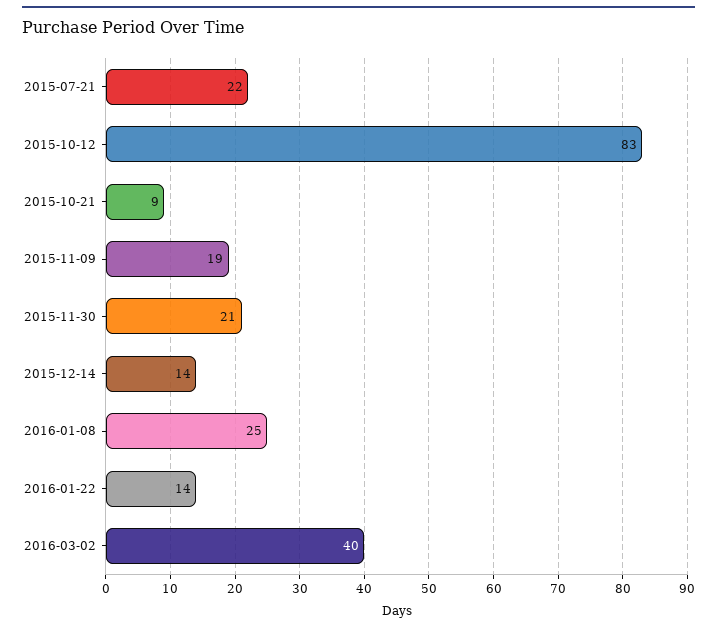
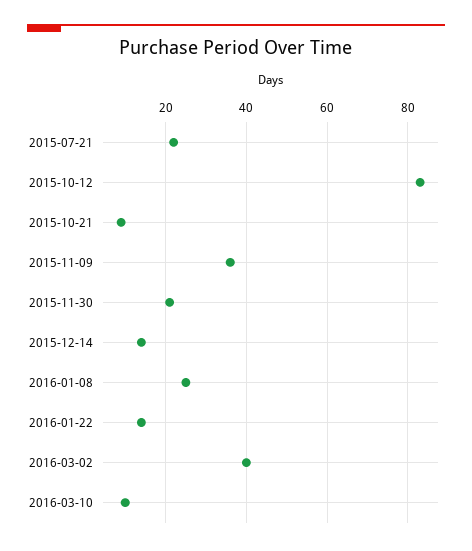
2015-11-09: 19 -> 35
2016-03-10: none -> 10

